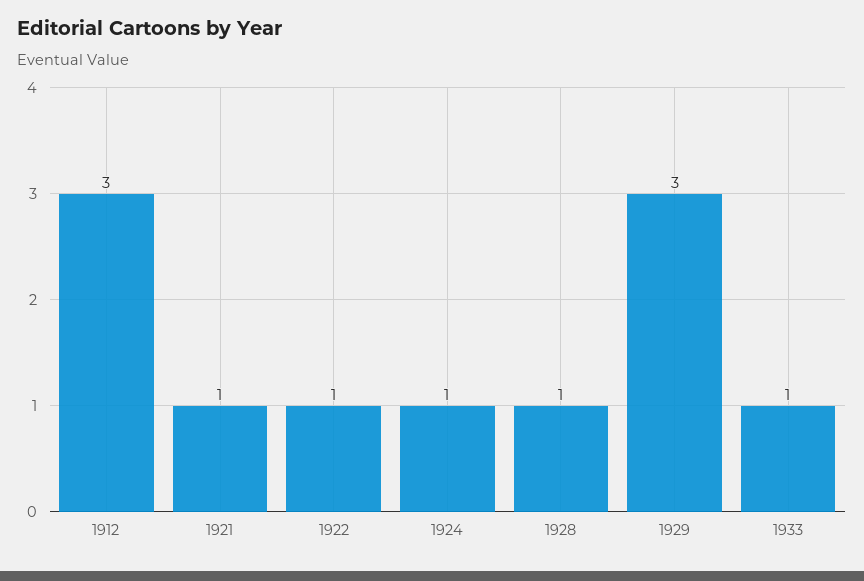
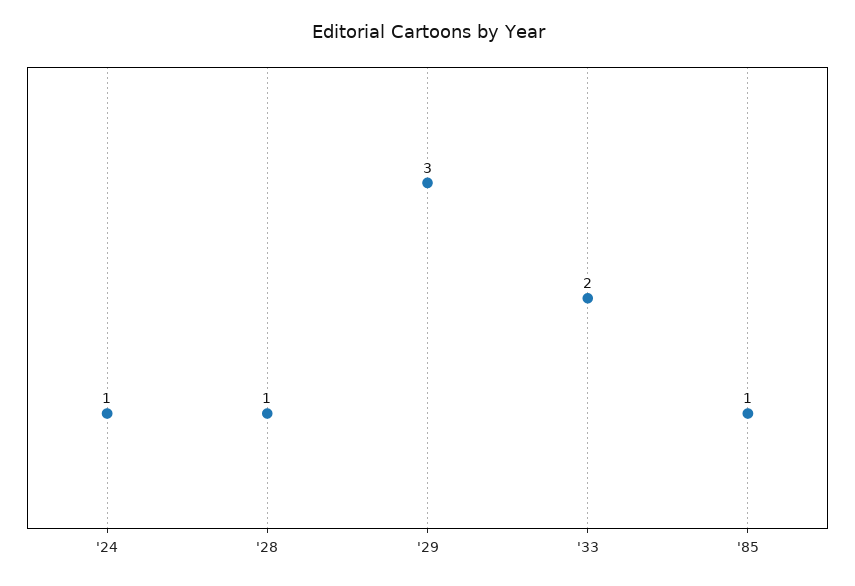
1912: 3 -> none
1921: 1 -> none
1922: 1 -> none
1933: 1 -> 2
'85: none -> 1

